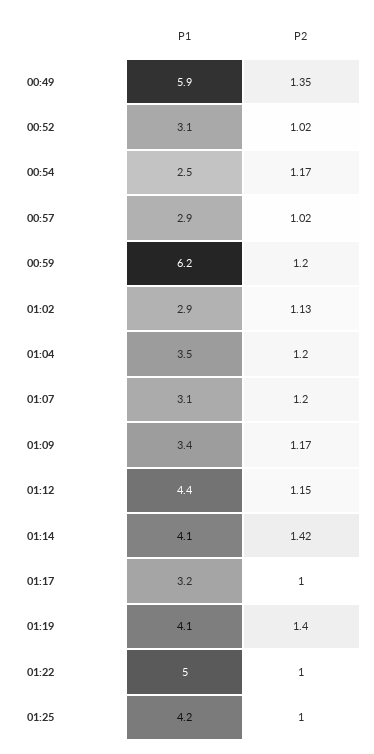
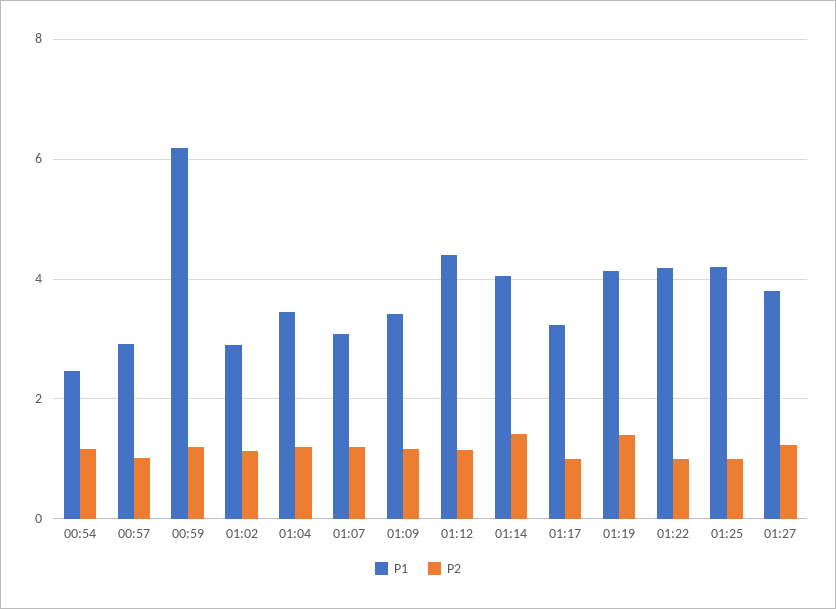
P1, 00:49: 5.9 -> none
P2, 00:49: 1.35 -> none
P1, 00:52: 3.1 -> none
P2, 00:52: 1.02 -> none
P1, 01:22: 5 -> 4.2
P1, 01:27: none -> 3.8
P2, 01:27: none -> 1.2

